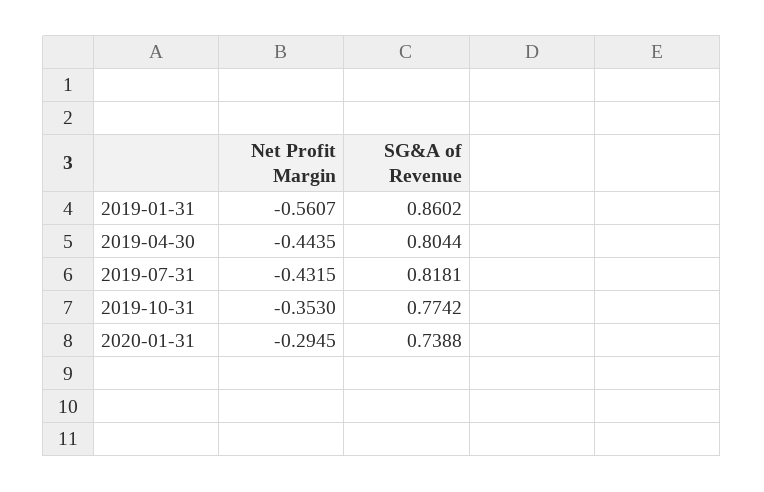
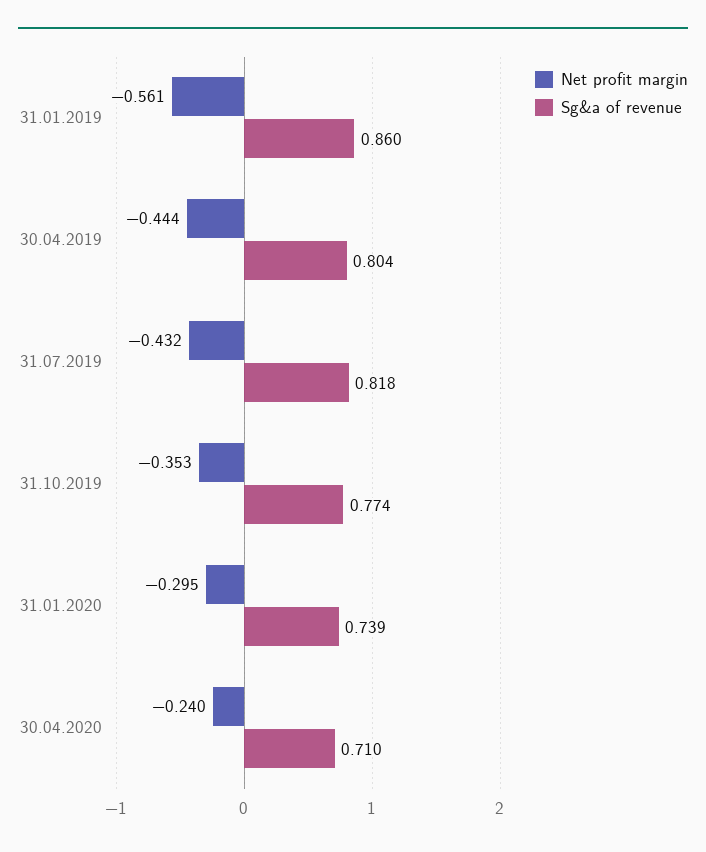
Net Profit Margin, 30.04.2020: none -> -0.24
SG&A of Revenue, 30.04.2020: none -> 0.71

